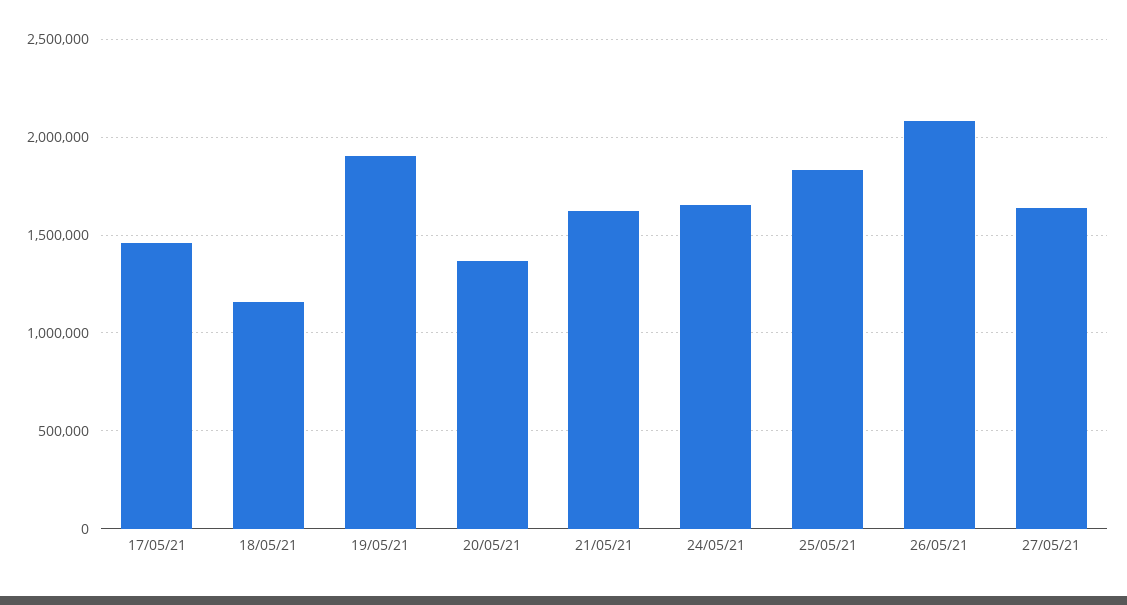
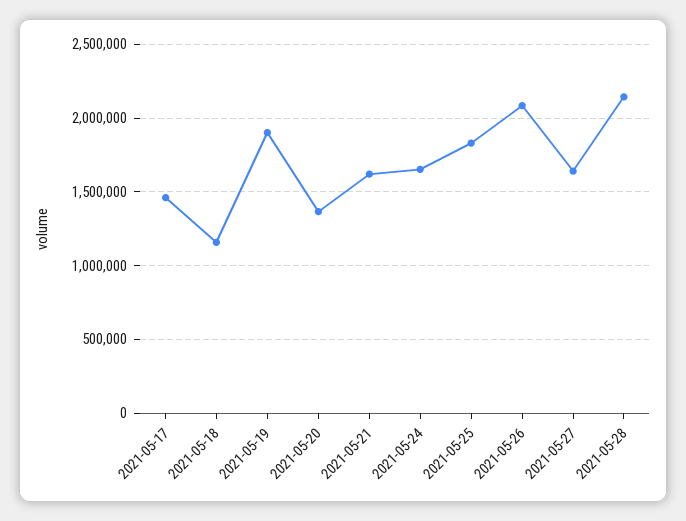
2021-05-28: none -> 2150000

